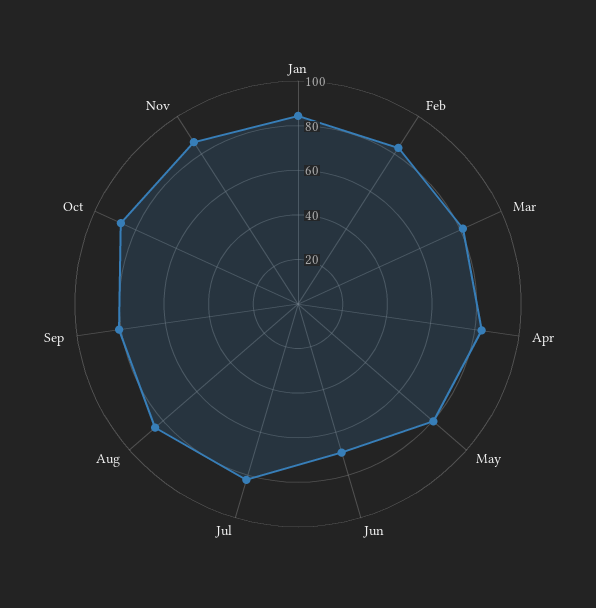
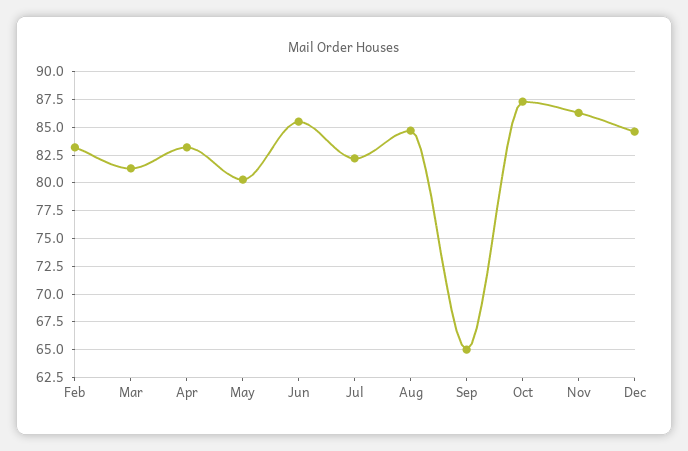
Jan: 85 -> none
Jun: 70 -> 85
Sep: 80 -> 65
Dec: none -> 85

